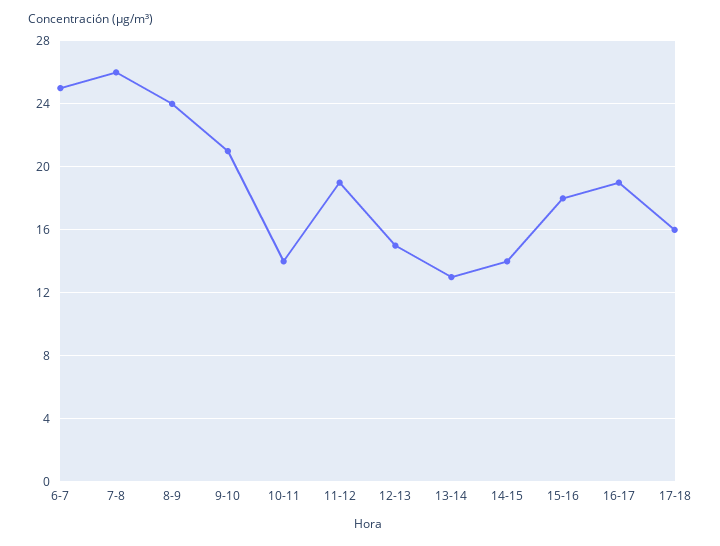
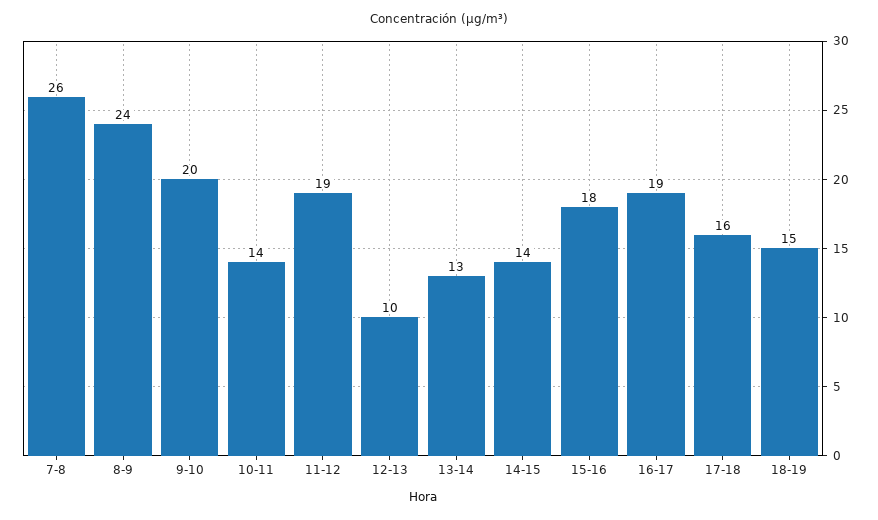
6-7: 25 -> none
9-10: 21 -> 20
12-13: 15 -> 10
18-19: none -> 15

